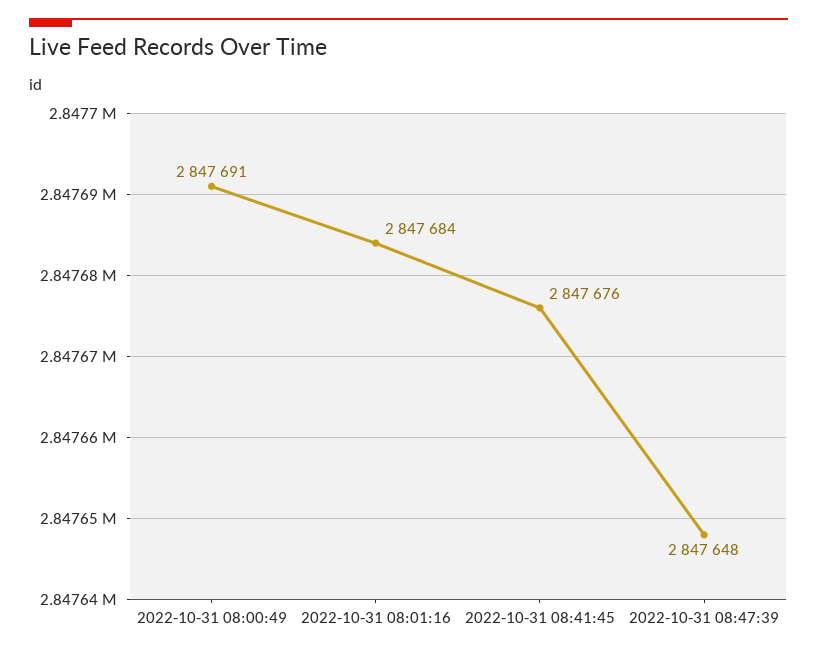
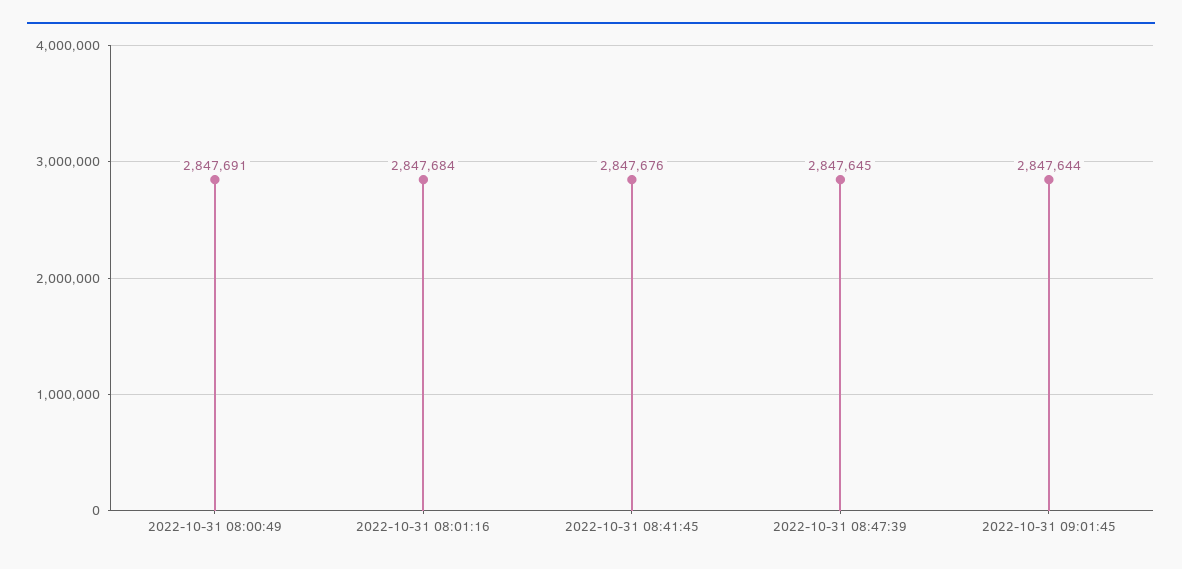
2022-10-31 08:47:39: 2847648 -> 2847645
2022-10-31 09:01:45: none -> 2847644

